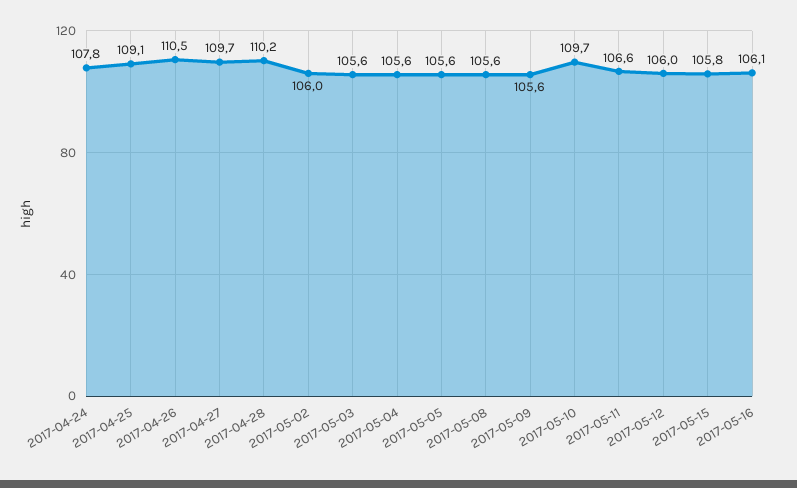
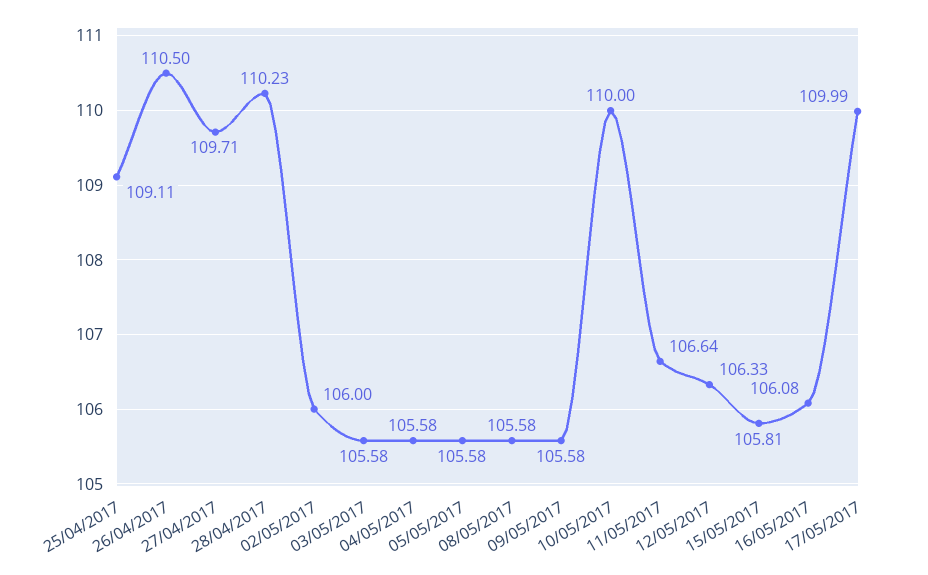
2017-04-24: 107.8 -> none
2017-05-10: 109.7 -> 110
2017-05-12: 106 -> 106.33
17/05/2017: none -> 109.99

